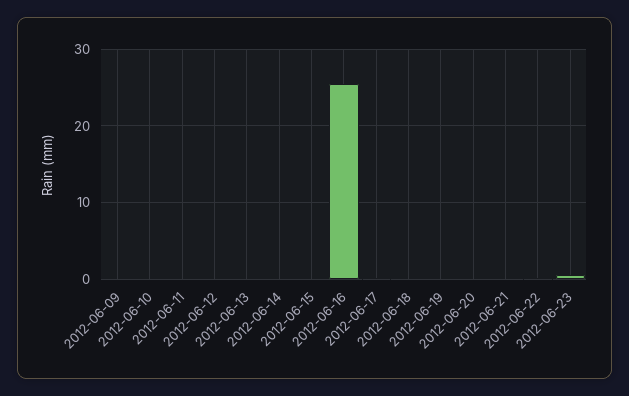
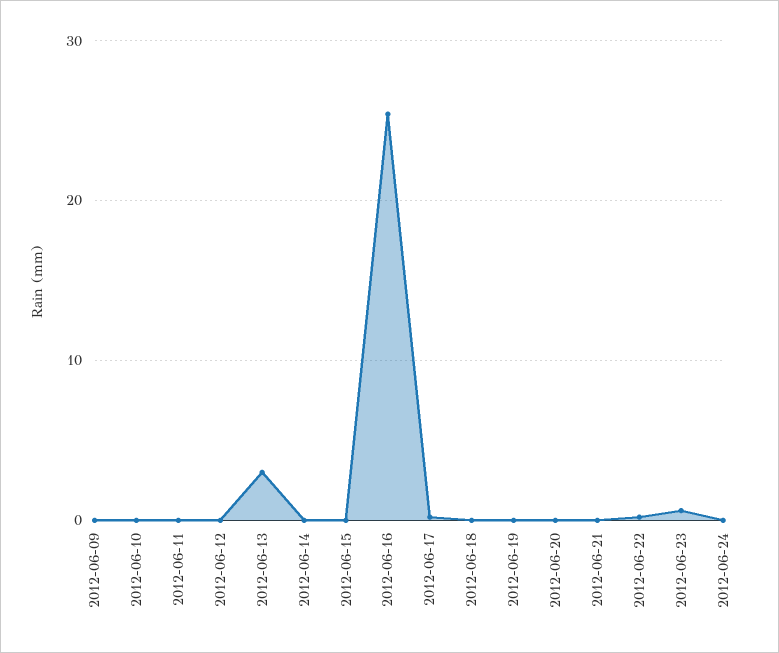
2012-06-13: 0 -> 3
2012-06-24: none -> 0

